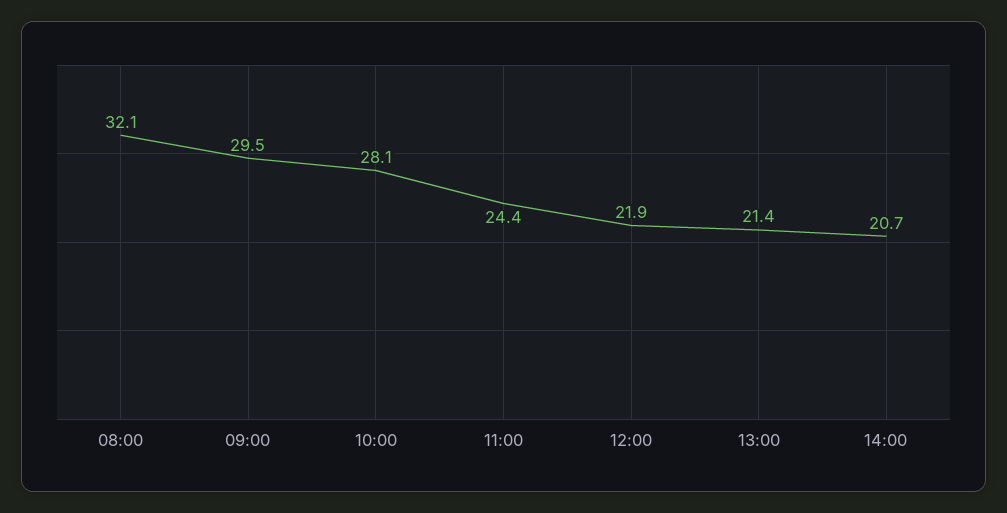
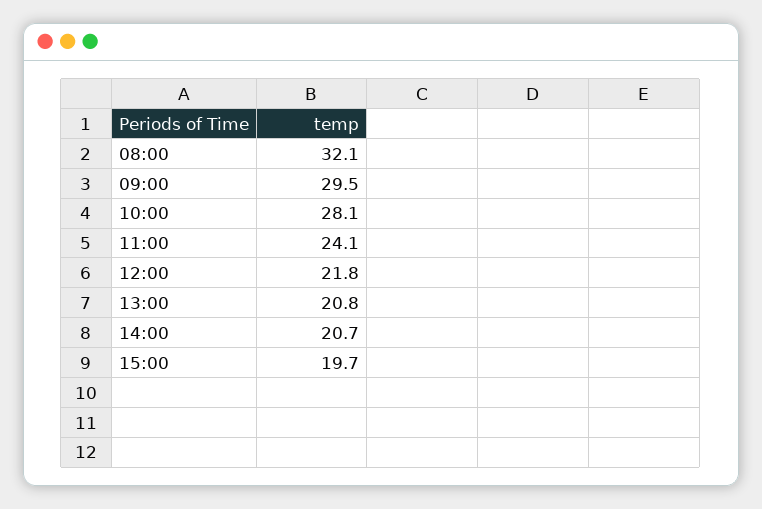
11:00: 24.4 -> 24.1
12:00: 21.9 -> 21.8
13:00: 21.4 -> 20.8
15:00: none -> 19.7

